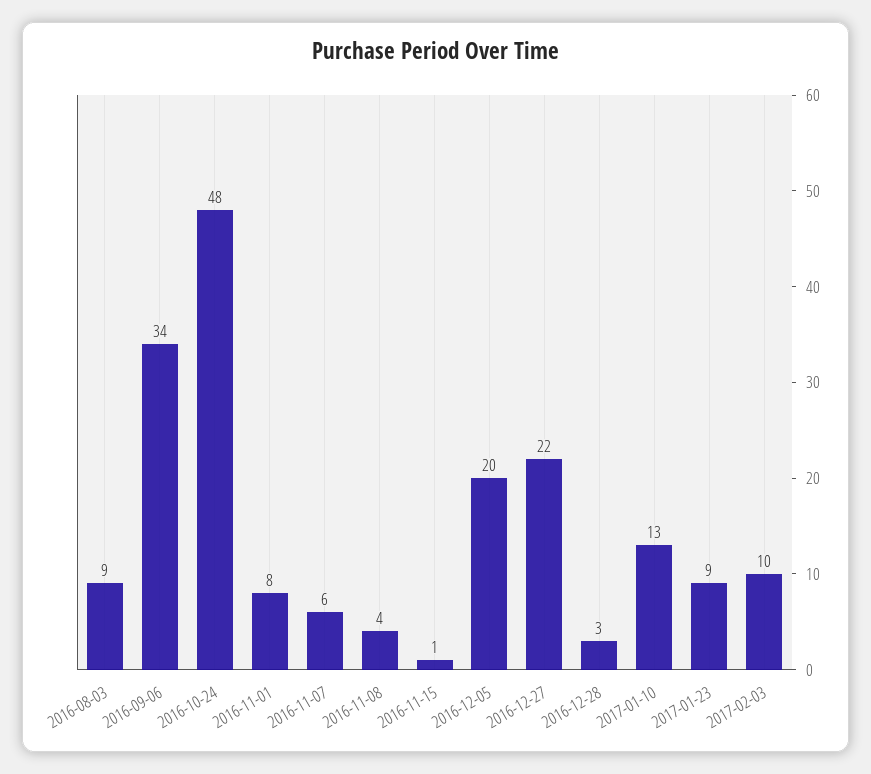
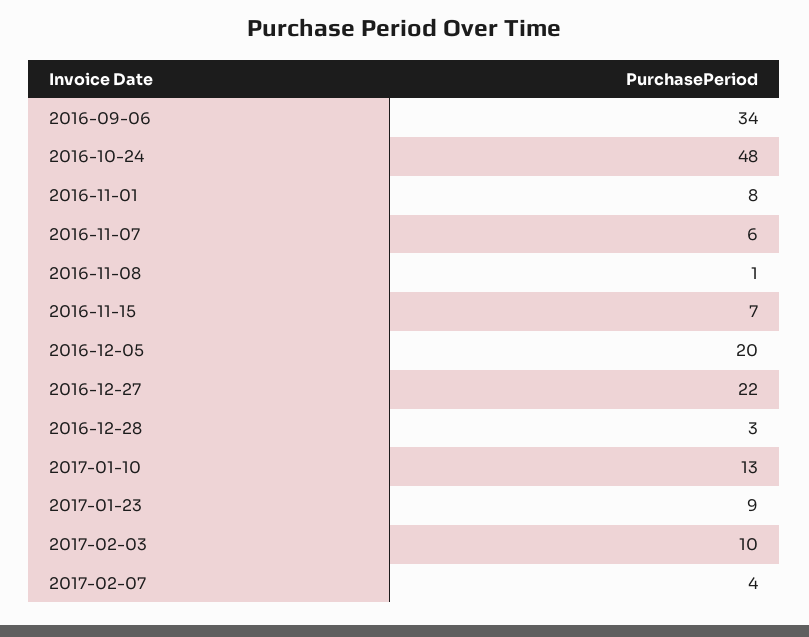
2016-08-03: 9 -> none
2016-11-08: 4 -> 1
2016-11-15: 1 -> 7
2017-02-07: none -> 4

